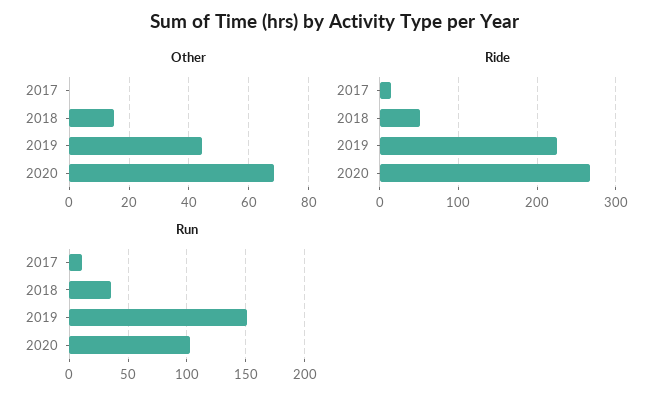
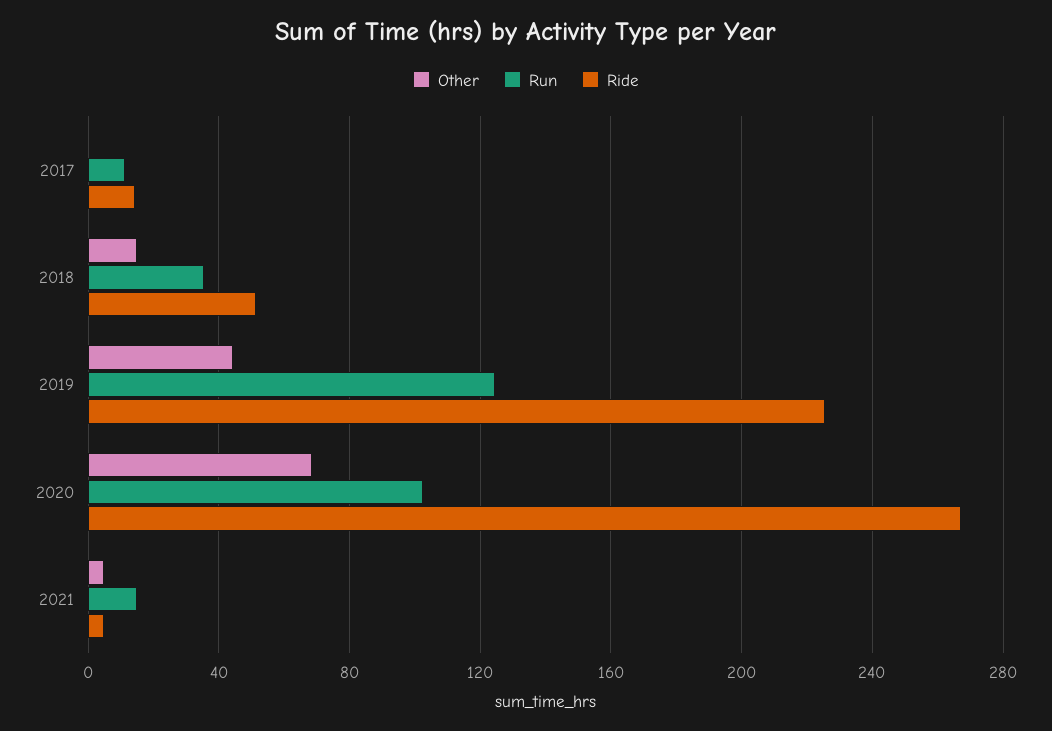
Run, 2019: 150 -> 125
Other, 2021: none -> 5
Run, 2021: none -> 15
Ride, 2021: none -> 5

